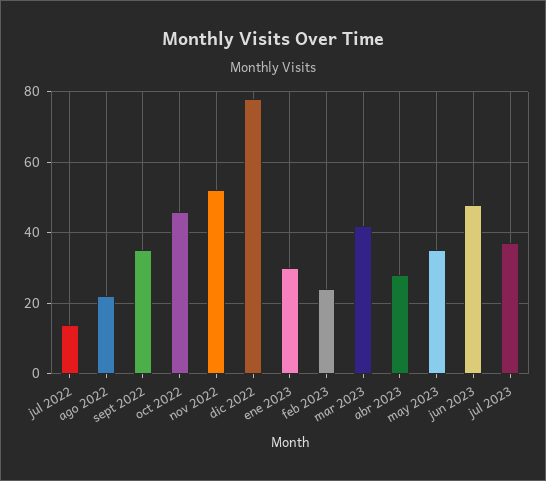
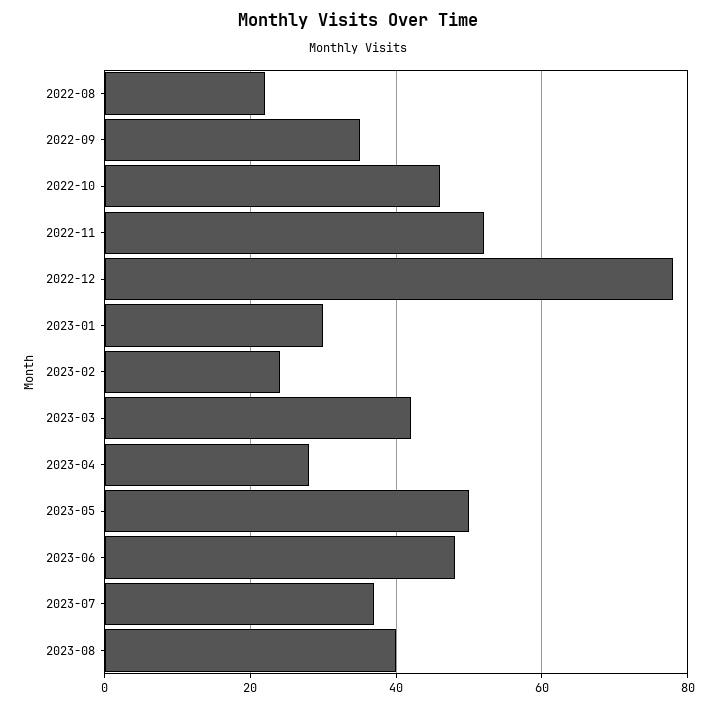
jul 2022: 15 -> none
may 2023: 35 -> 50
2023-08: none -> 40

